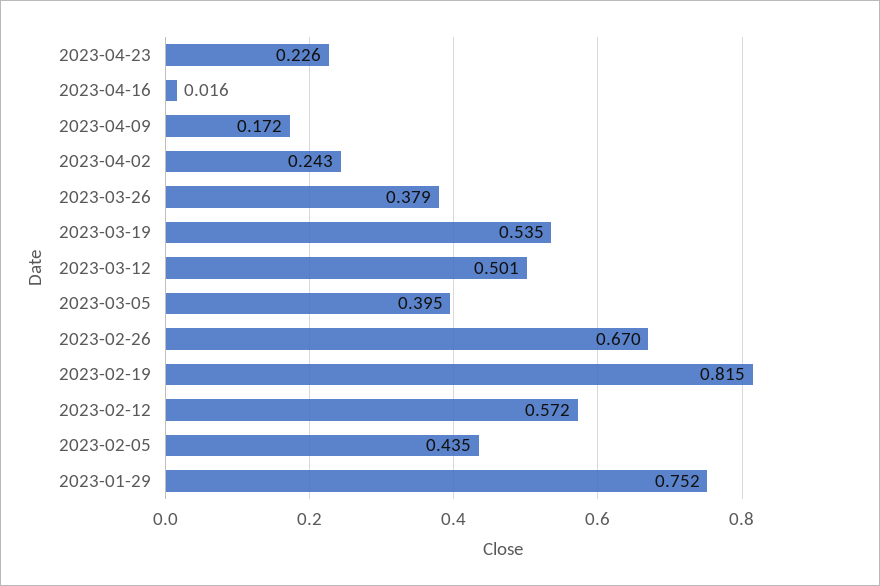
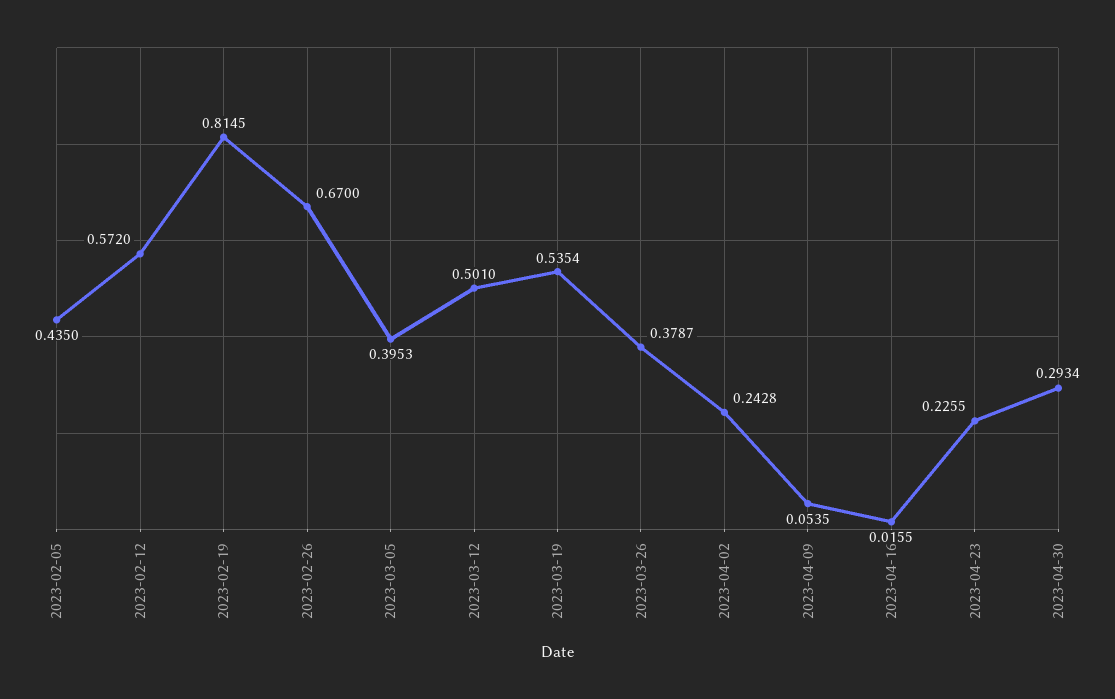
2023-04-09: 0.172 -> 0.0535
2023-01-29: 0.752 -> none
2023-04-30: none -> 0.2934

